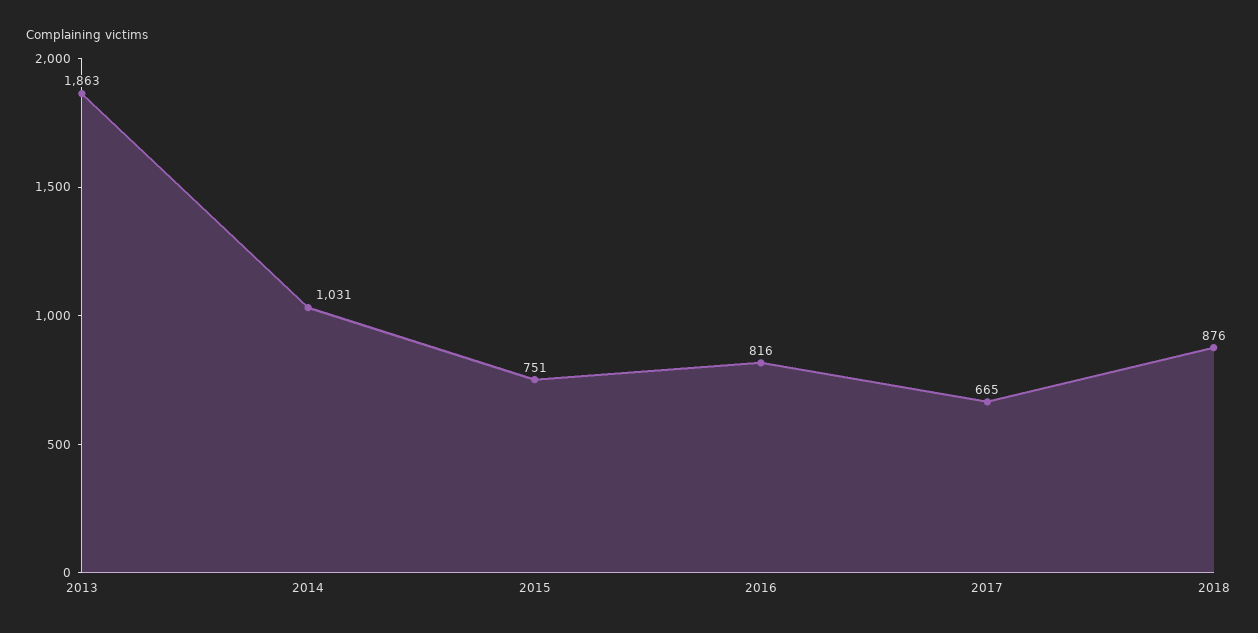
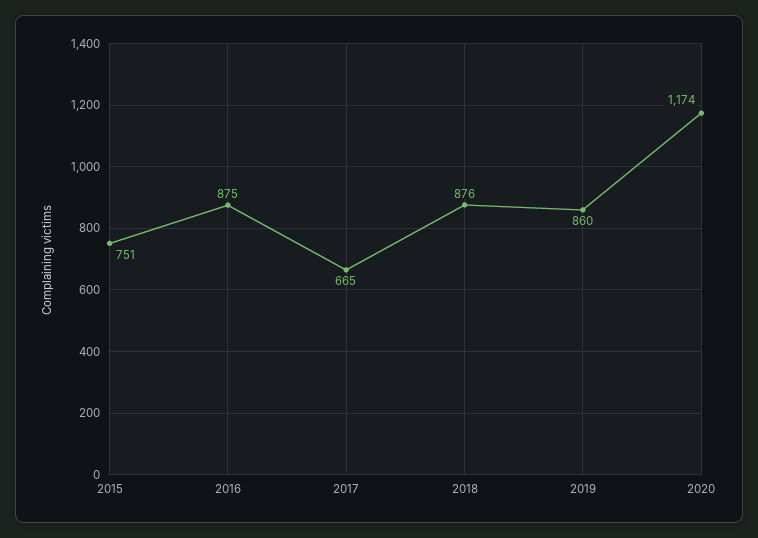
2013: 1863 -> none
2014: 1031 -> none
2016: 816 -> 875
2019: none -> 860
2020: none -> 1174

